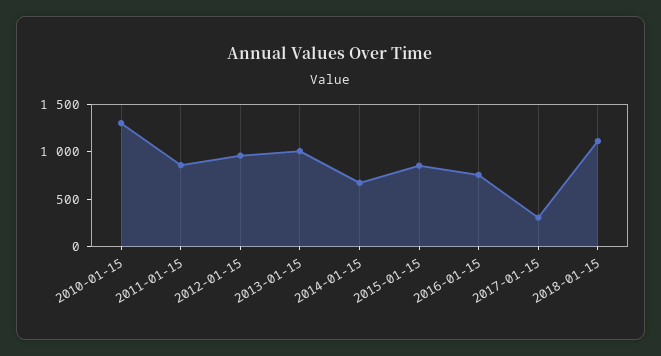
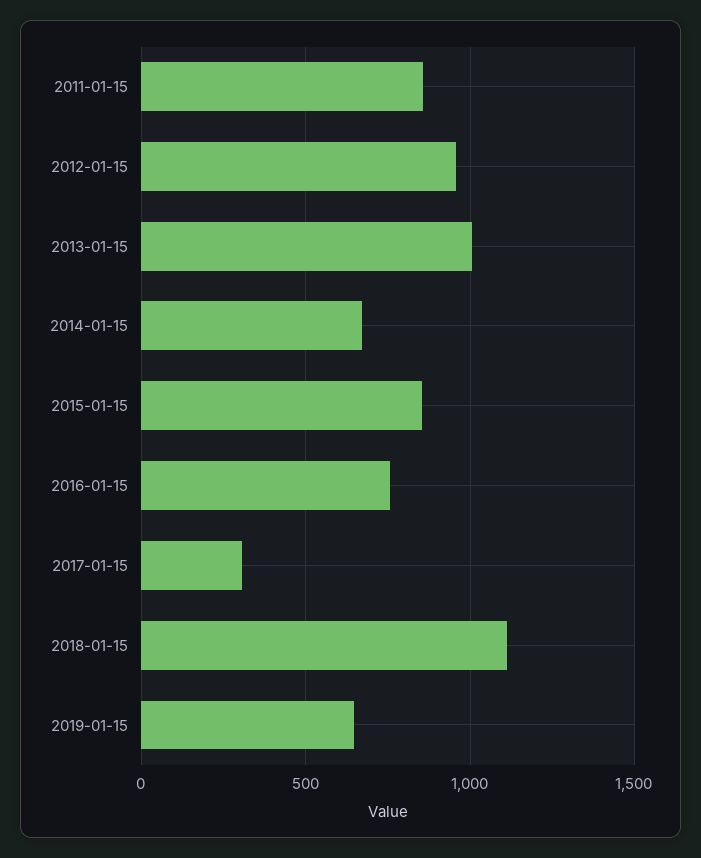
2010-01-15: 1300 -> none
2019-01-15: none -> 650

